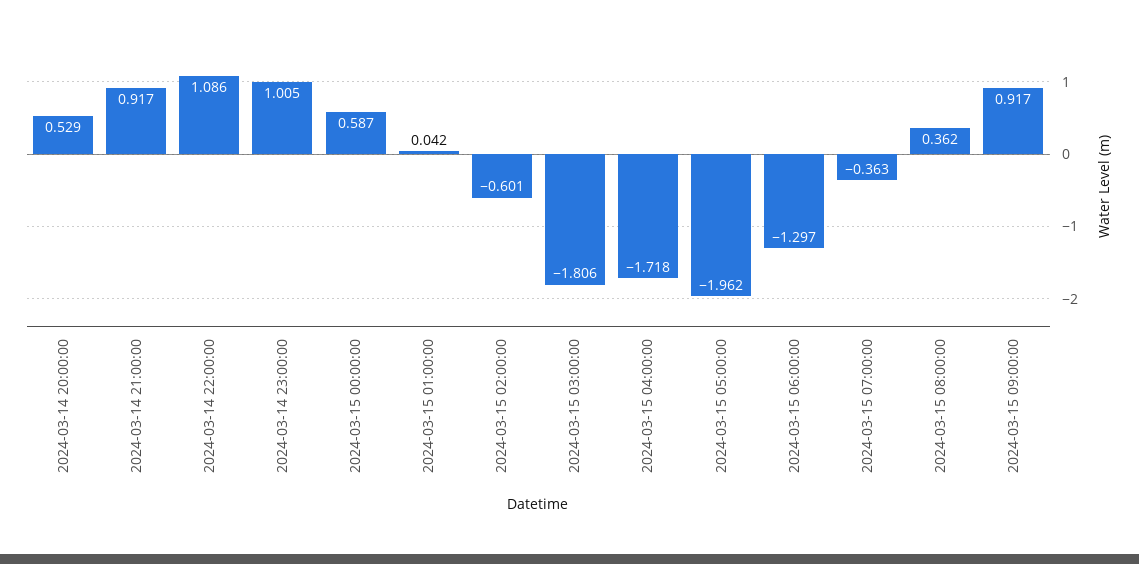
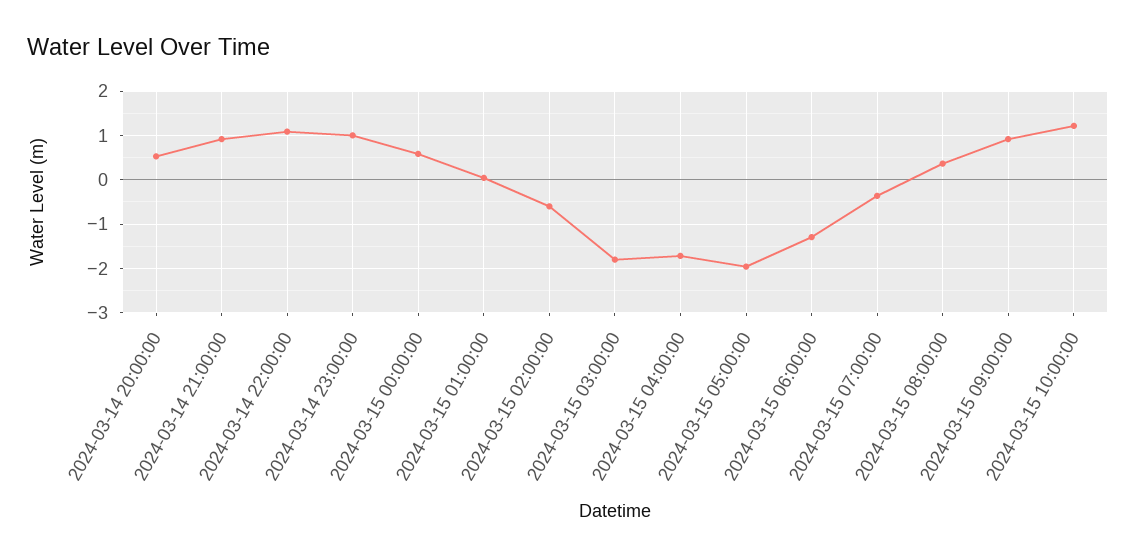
2024-03-15 10:00:00: none -> 1.2

